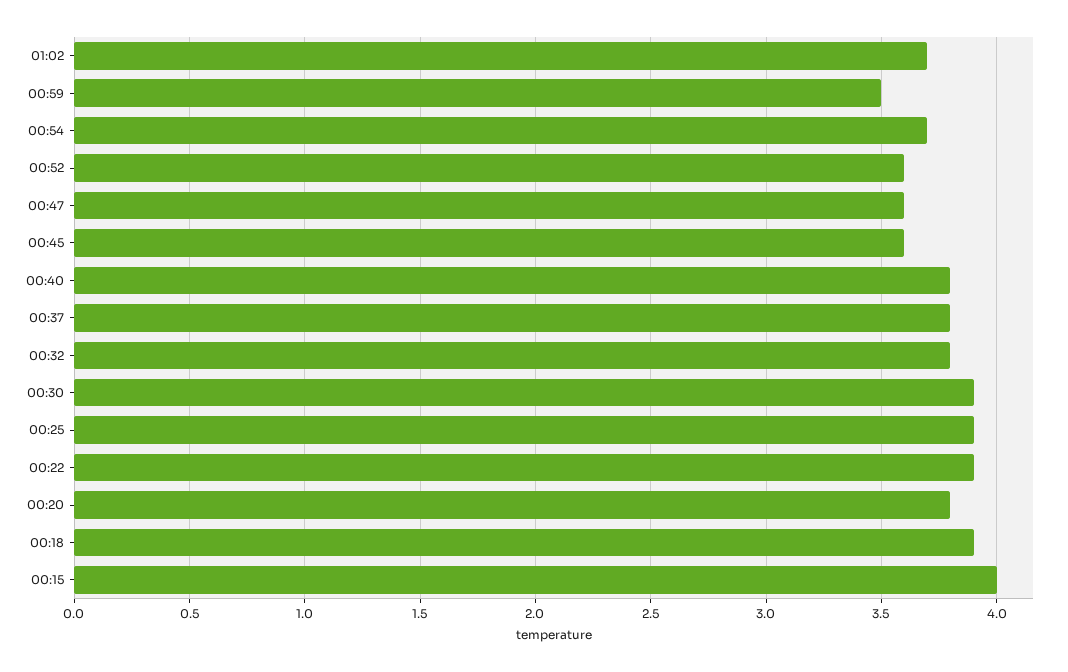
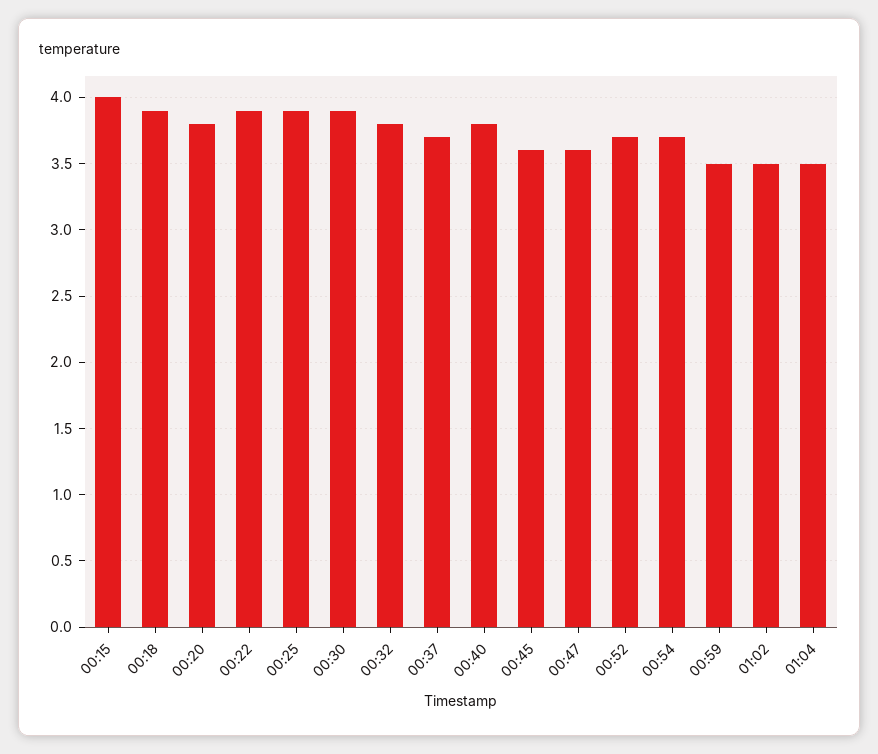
01:02: 3.7 -> 3.5
00:52: 3.6 -> 3.7
00:37: 3.8 -> 3.7
01:04: none -> 3.5

